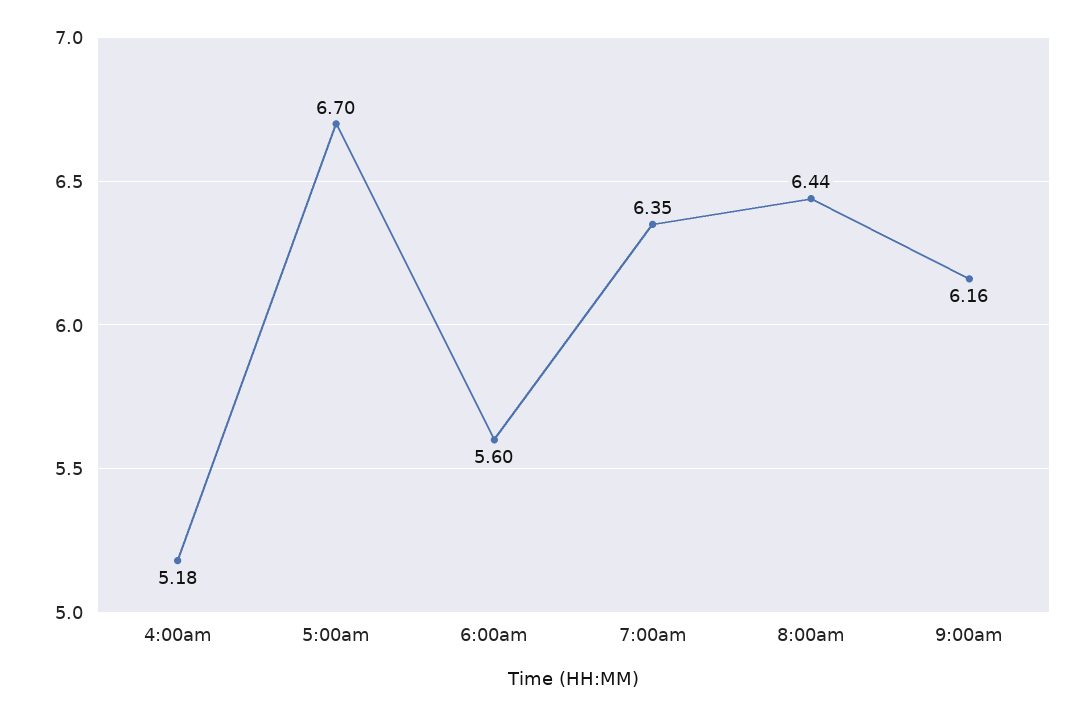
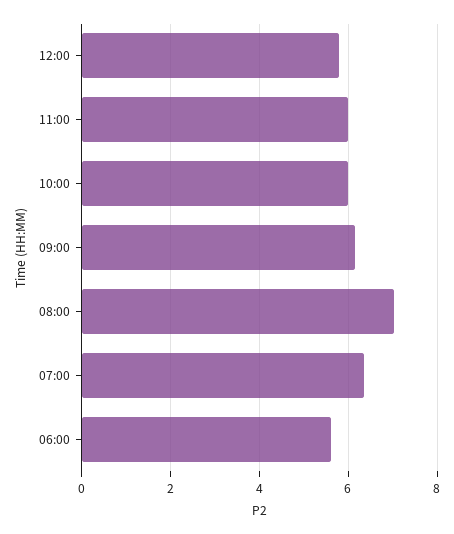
4:00am: 5.18 -> none
5:00am: 6.7 -> none
8:00am: 6.44 -> 7
12:00: none -> 5.8
11:00: none -> 6
10:00: none -> 6

